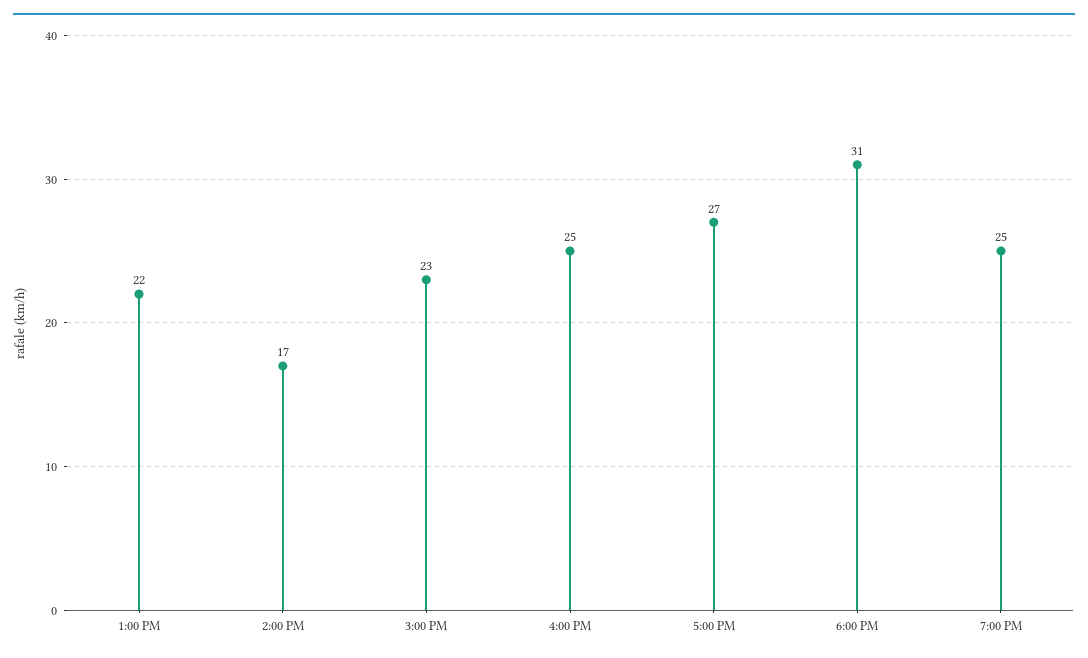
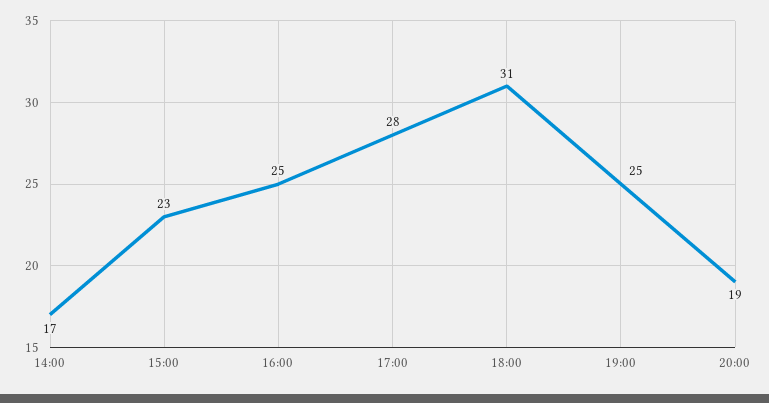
1:00 PM: 22 -> none
5:00 PM: 27 -> 28
20:00: none -> 19

